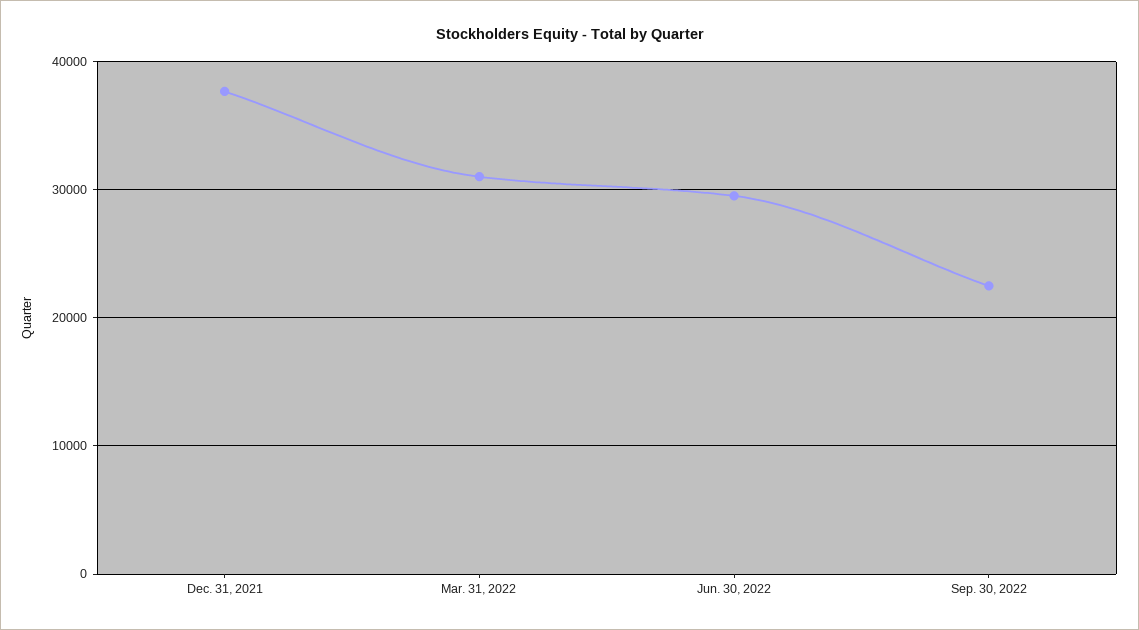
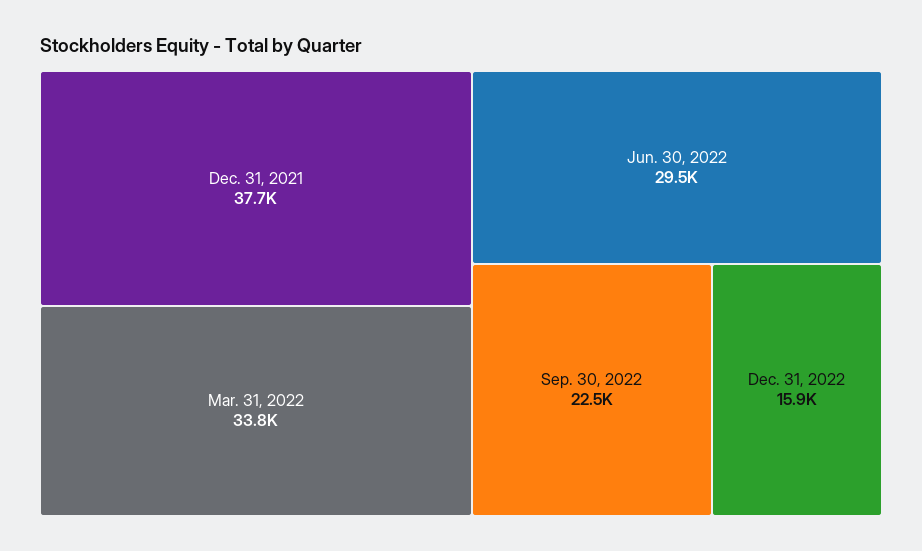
Mar. 31, 2022: 31000 -> 33800
Dec. 31, 2022: none -> 15900

